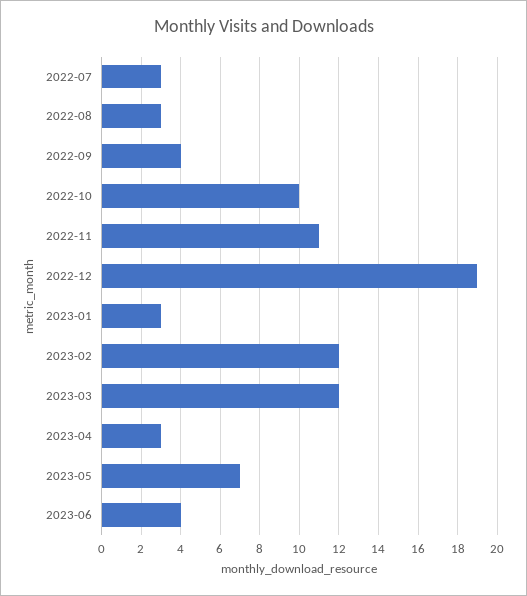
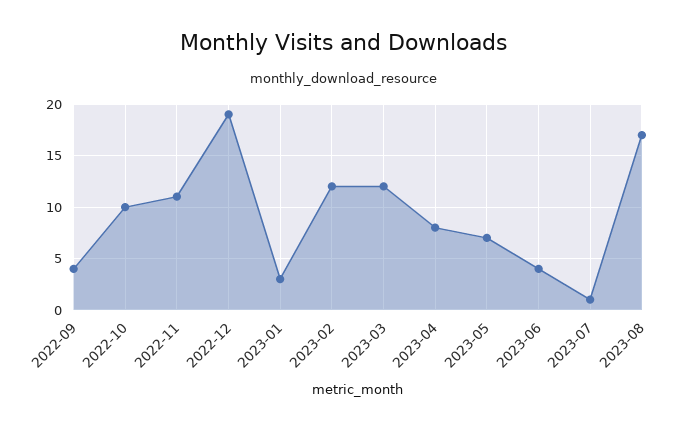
2022-07: 3 -> none
2022-08: 3 -> none
2023-04: 3 -> 8
2023-07: none -> 1
2023-08: none -> 17

